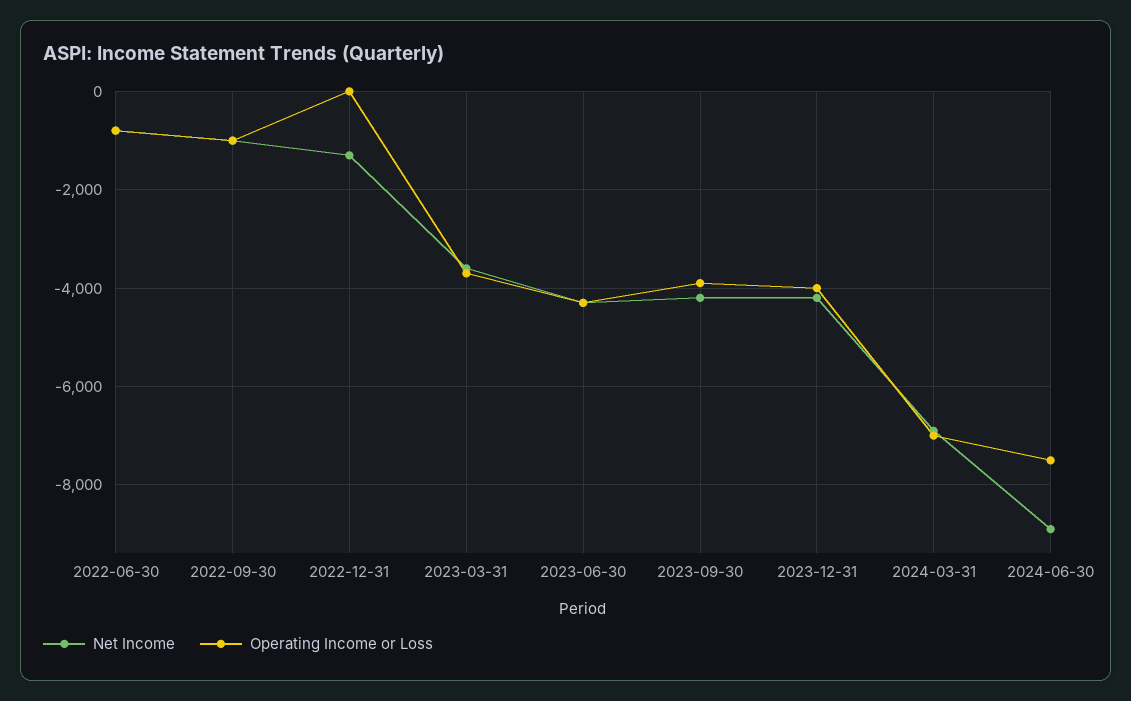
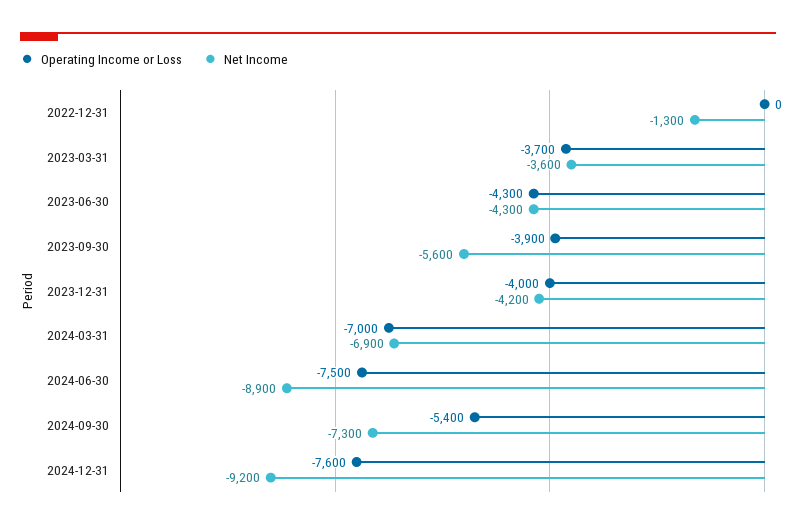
Net Income, 2022-06-30: -800 -> none
Operating Income or Loss, 2022-06-30: -800 -> none
Net Income, 2022-09-30: -1000 -> none
Operating Income or Loss, 2022-09-30: -1000 -> none
Net Income, 2023-09-30: -4200 -> -5600
Operating Income or Loss, 2024-09-30: none -> -5400
Net Income, 2024-09-30: none -> -7300
Operating Income or Loss, 2024-12-31: none -> -7600
Net Income, 2024-12-31: none -> -9200

